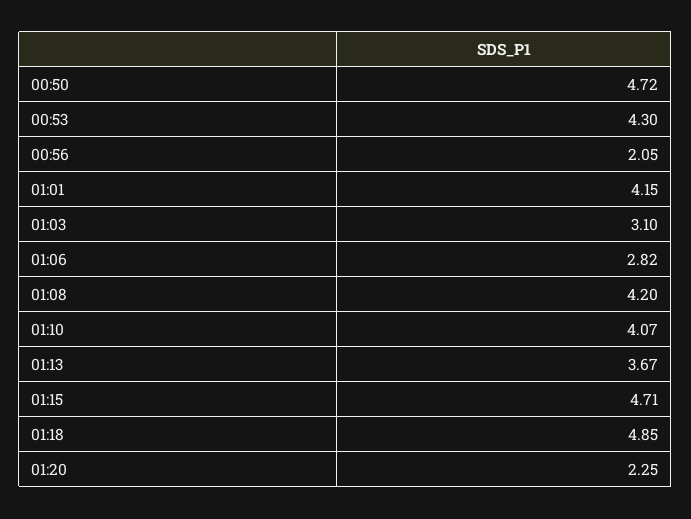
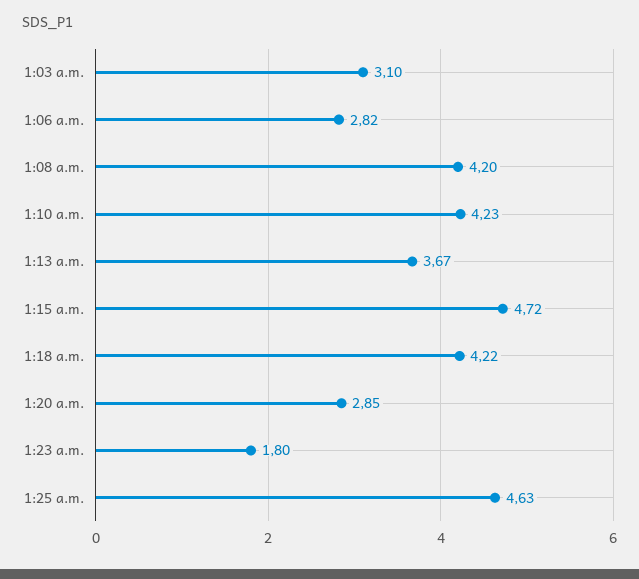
00:50: 4.72 -> none
00:53: 4.3 -> none
00:56: 2.05 -> none
01:01: 4.15 -> none
01:10: 4.07 -> 4.23
01:15: 4.71 -> 4.72
01:18: 4.85 -> 4.22
01:20: 2.25 -> 2.85
1:23 a.m.: none -> 1.8
1:25 a.m.: none -> 4.63

